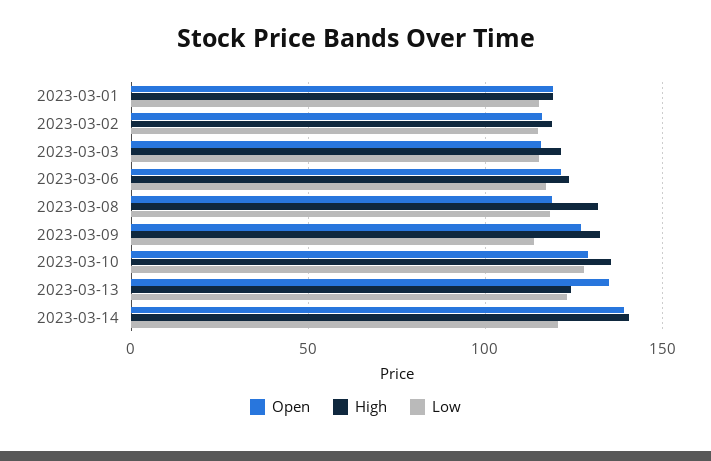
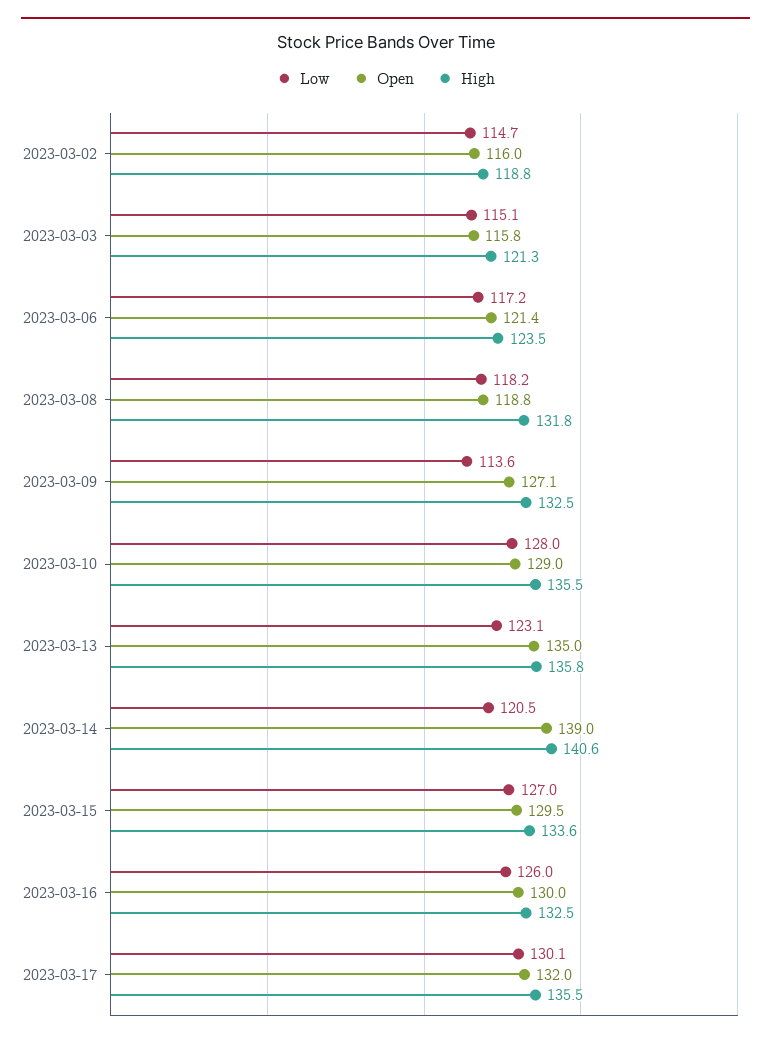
Open, 2023-03-01: 120 -> none
High, 2023-03-01: 120 -> none
Low, 2023-03-01: 115 -> none
High, 2023-03-13: 125 -> 135.8
Low, 2023-03-15: none -> 127
Open, 2023-03-15: none -> 129.5
High, 2023-03-15: none -> 133.6
Low, 2023-03-16: none -> 126
Open, 2023-03-16: none -> 130
High, 2023-03-16: none -> 132.5
Low, 2023-03-17: none -> 130.1
Open, 2023-03-17: none -> 132
High, 2023-03-17: none -> 135.5

